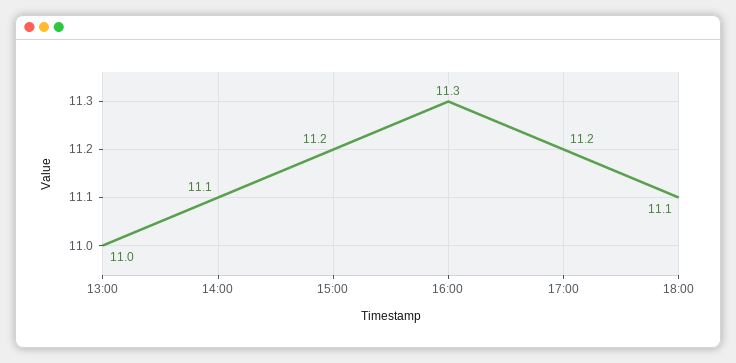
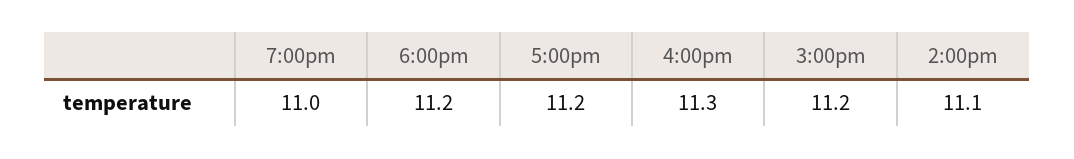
13:00: 11 -> none
18:00: 11.1 -> 11.2
7:00pm: none -> 11

